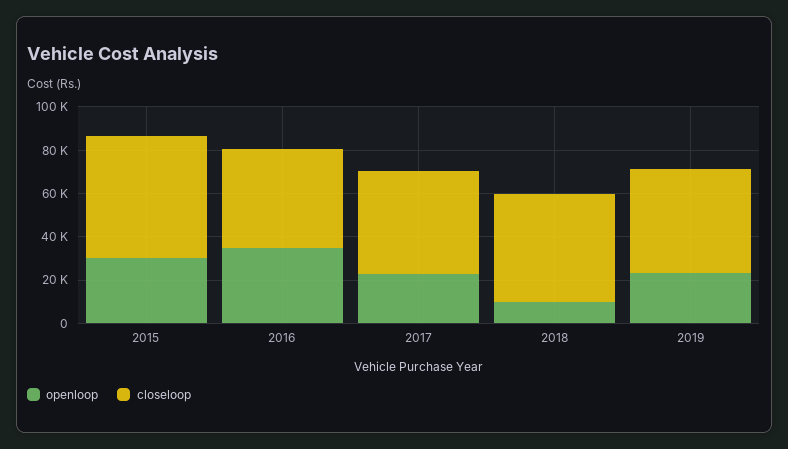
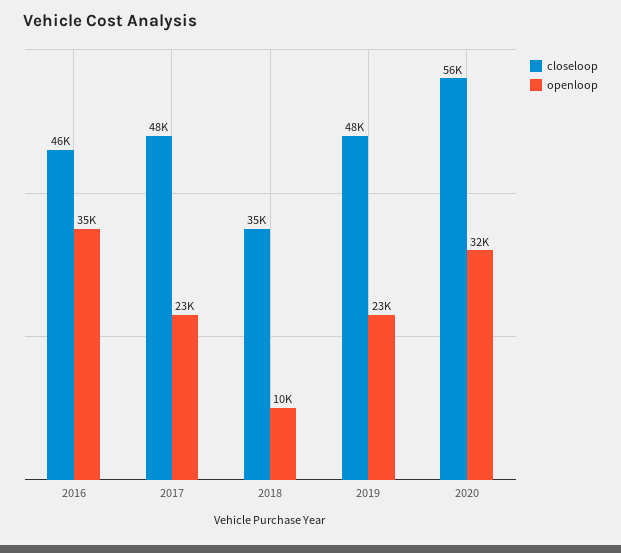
openloop, 2015: 30000 -> none
closeloop, 2015: 55000 -> none
closeloop, 2018: 50000 -> 35000
closeloop, 2020: none -> 56000
openloop, 2020: none -> 32000

